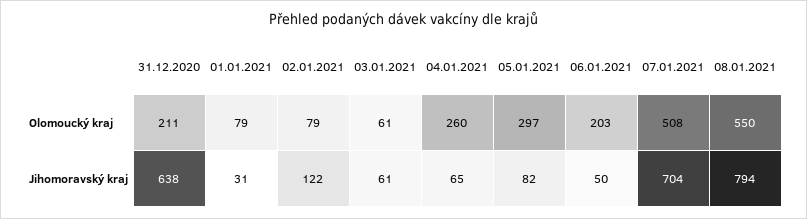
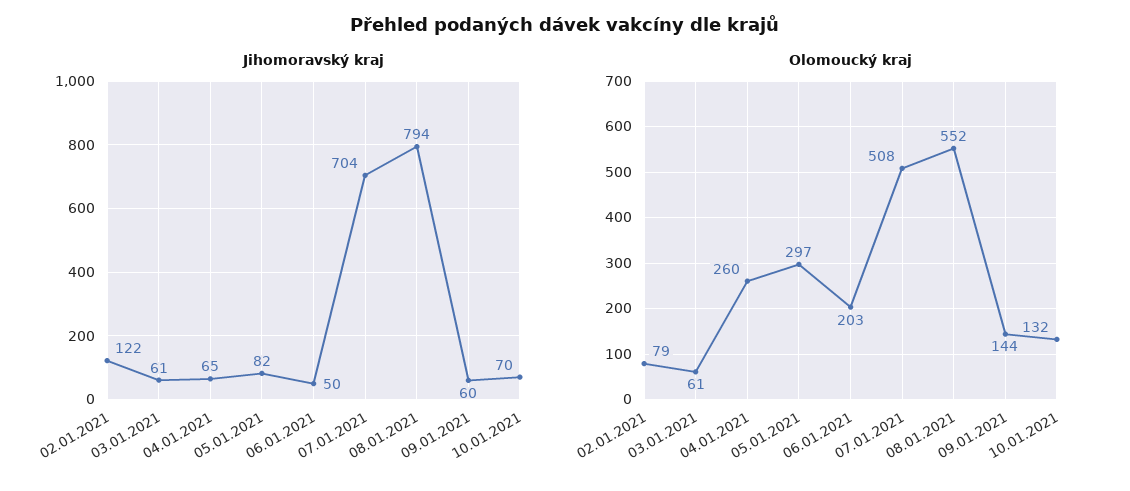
Olomoucký kraj, 31.12.2020: 211 -> none
Olomoucký kraj, 01.01.2021: 79 -> none
Olomoucký kraj, 08.01.2021: 550 -> 552
Jihomoravský kraj, 31.12.2020: 638 -> none
Jihomoravský kraj, 01.01.2021: 31 -> none
Jihomoravský kraj, 09.01.2021: none -> 60
Jihomoravský kraj, 10.01.2021: none -> 70
Olomoucký kraj, 09.01.2021: none -> 144
Olomoucký kraj, 10.01.2021: none -> 132

